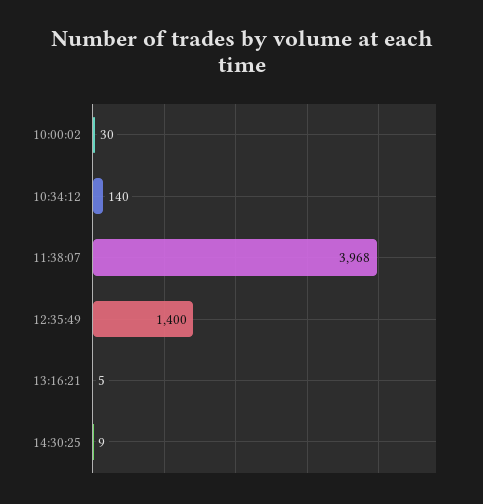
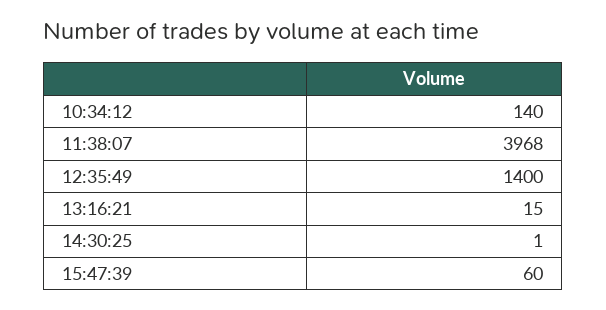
10:00:02: 30 -> none
13:16:21: 5 -> 15
14:30:25: 9 -> 1
15:47:39: none -> 60

